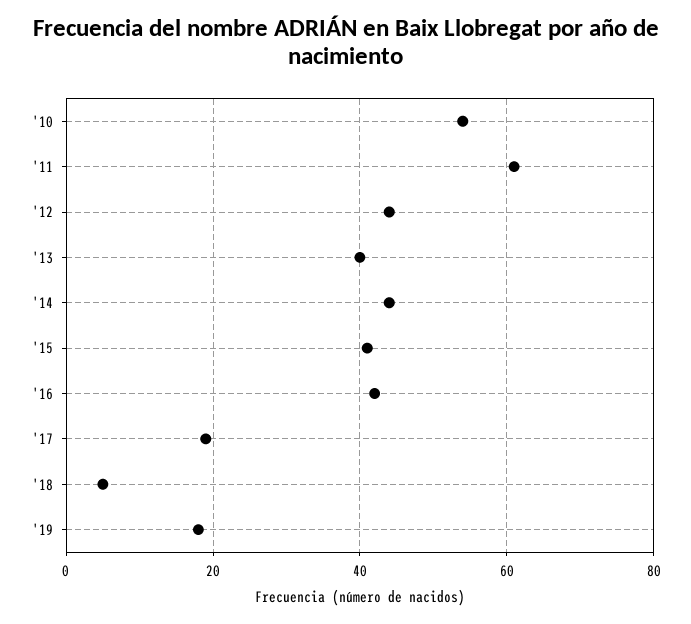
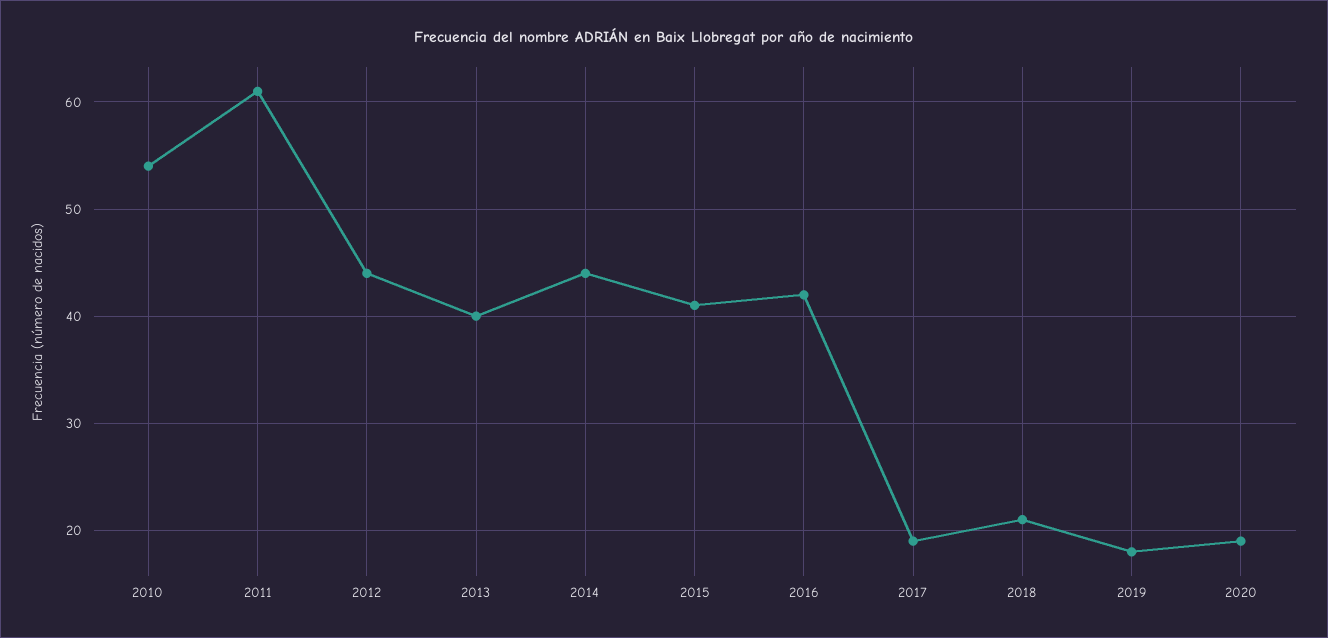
'18: 5 -> 21
2020: none -> 19

